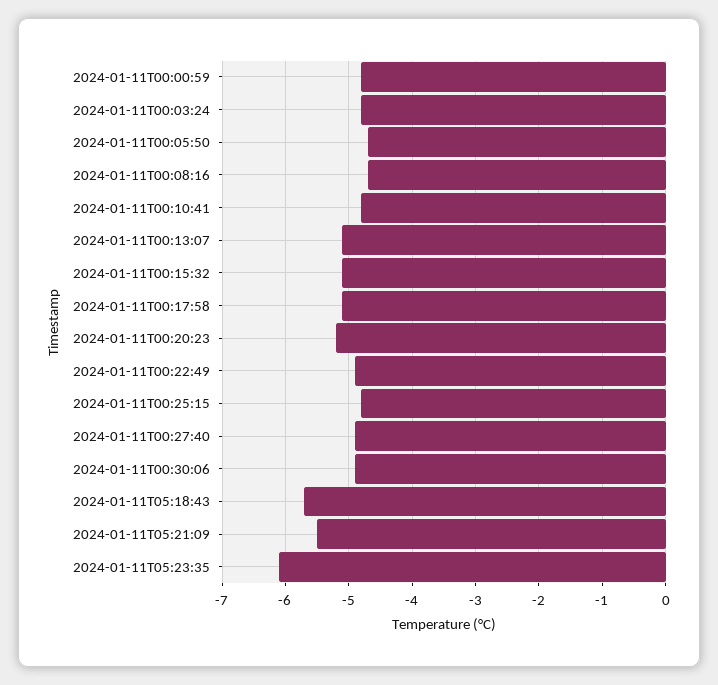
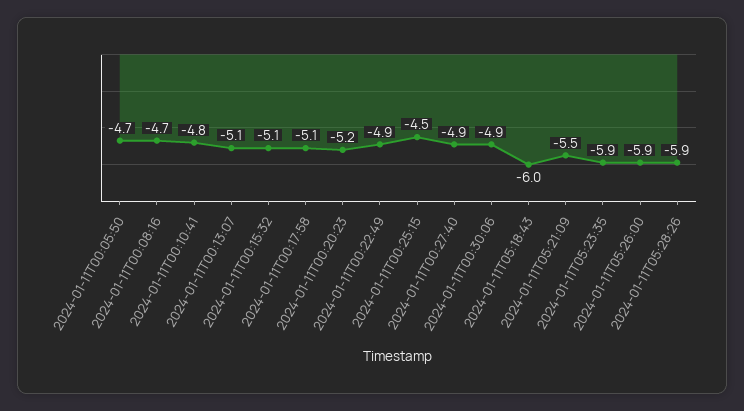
2024-01-11T00:00:59: -4.8 -> none
2024-01-11T00:03:24: -4.8 -> none
2024-01-11T00:25:15: -4.8 -> -4.5
2024-01-11T05:18:43: -5.7 -> -6
2024-01-11T05:23:35: -6.1 -> -5.9
2024-01-11T05:26:00: none -> -5.9
2024-01-11T05:28:26: none -> -5.9

